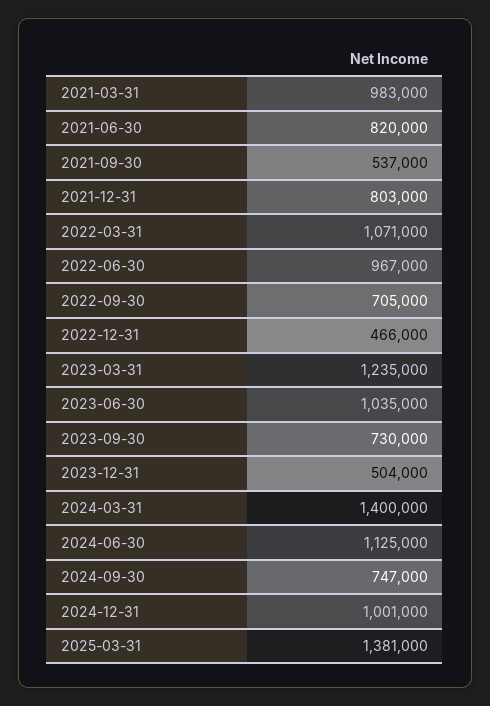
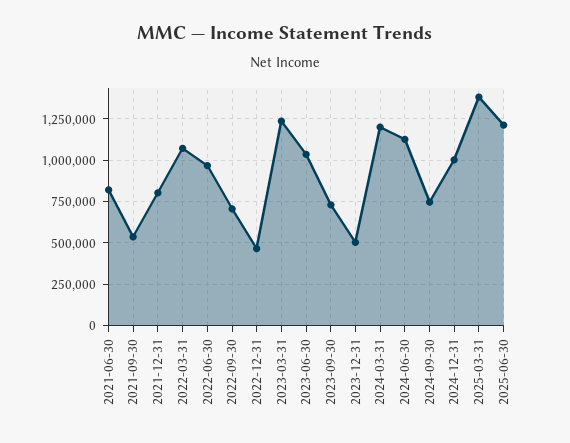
2021-03-31: 983000 -> none
2024-03-31: 1400000 -> 1200000
2025-06-30: none -> 1200000

